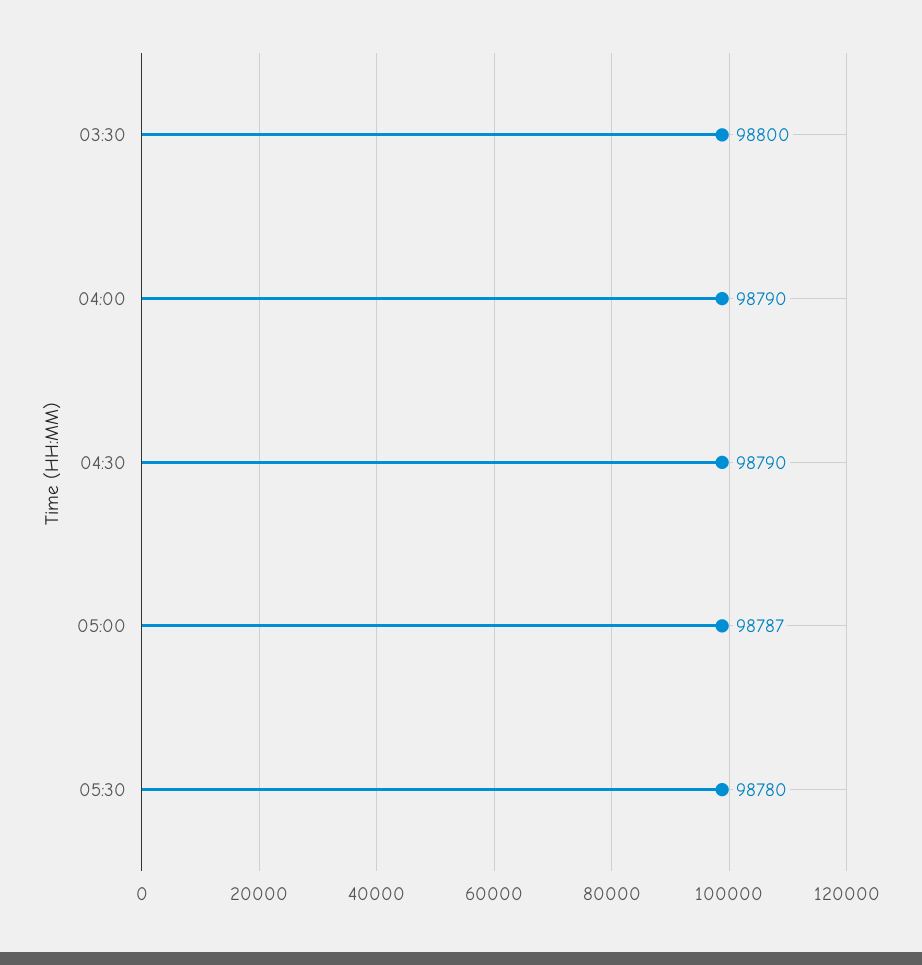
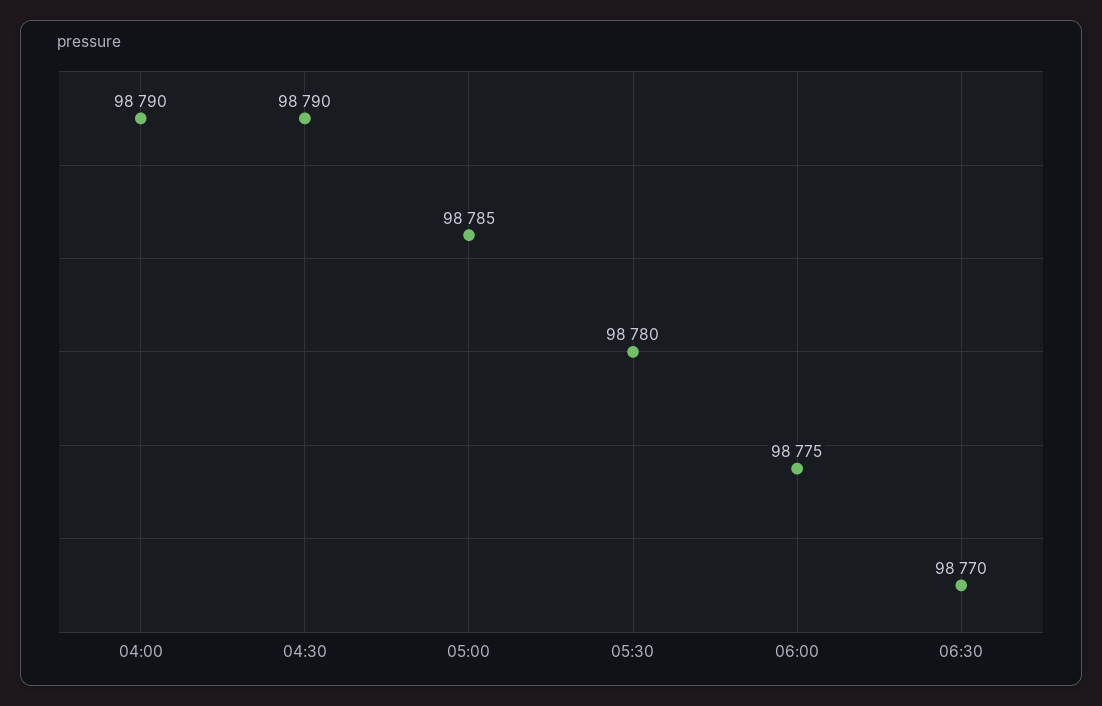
03:30: 98800 -> none
05:00: 98787 -> 98785
06:00: none -> 98775
06:30: none -> 98770

